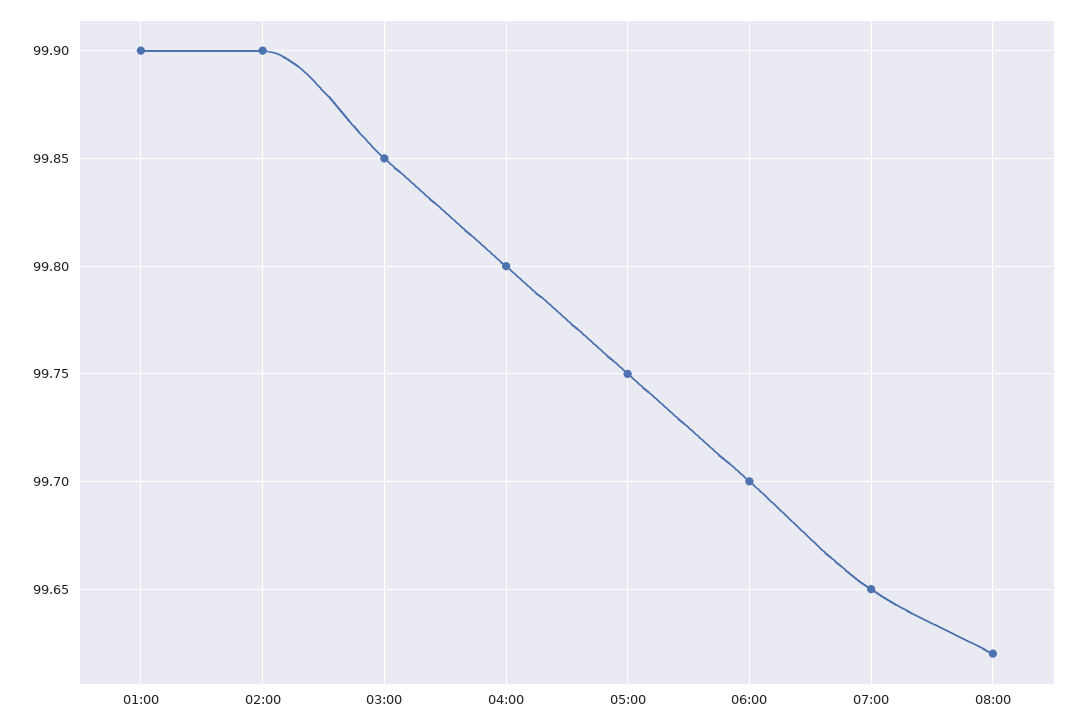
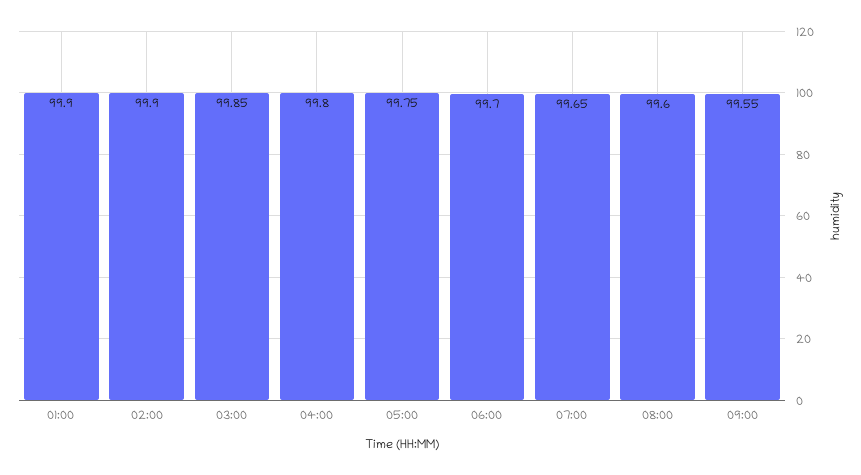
08:00: 99.62 -> 99.6
09:00: none -> 99.55

